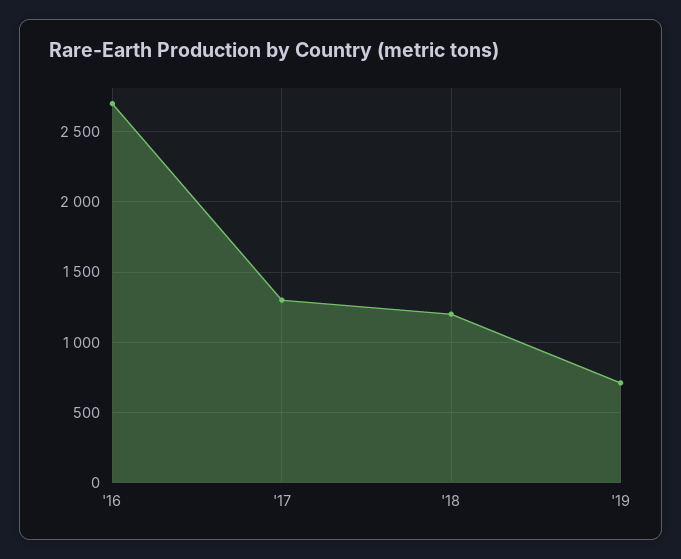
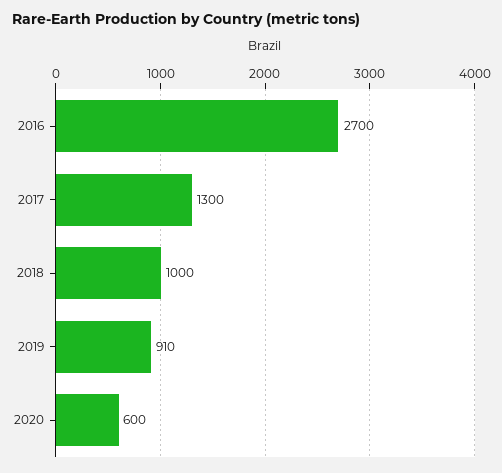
'18: 1200 -> 1000
'19: 700 -> 910
2020: none -> 600

